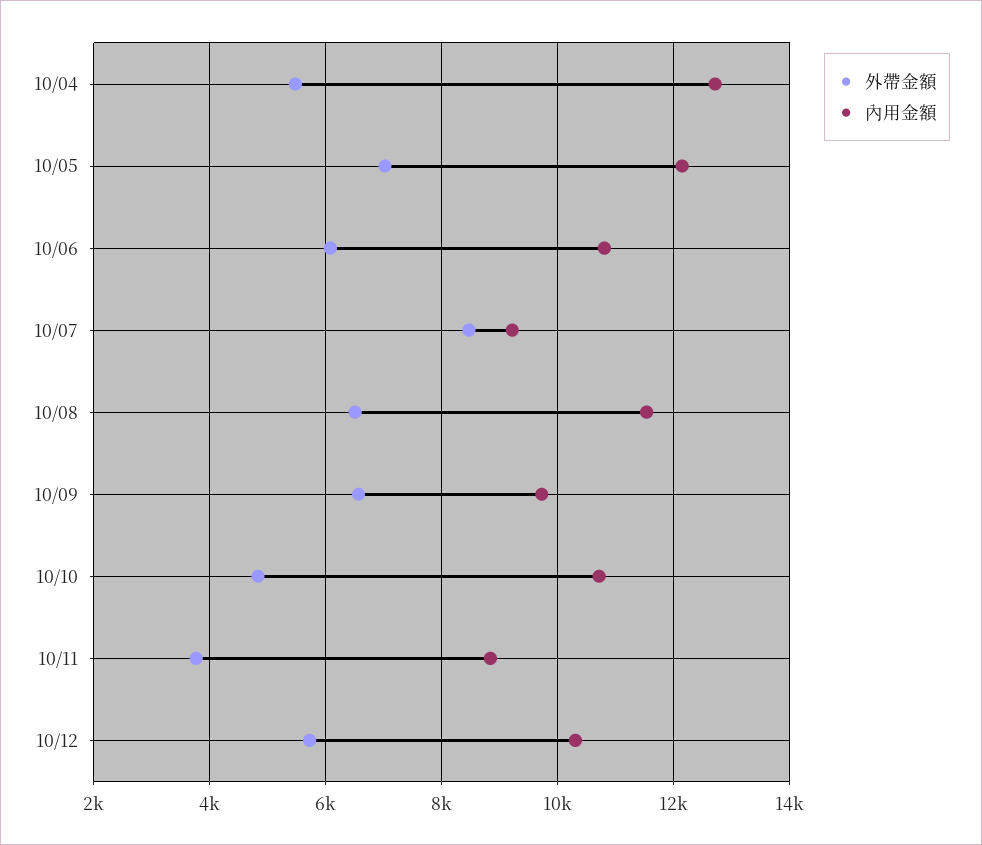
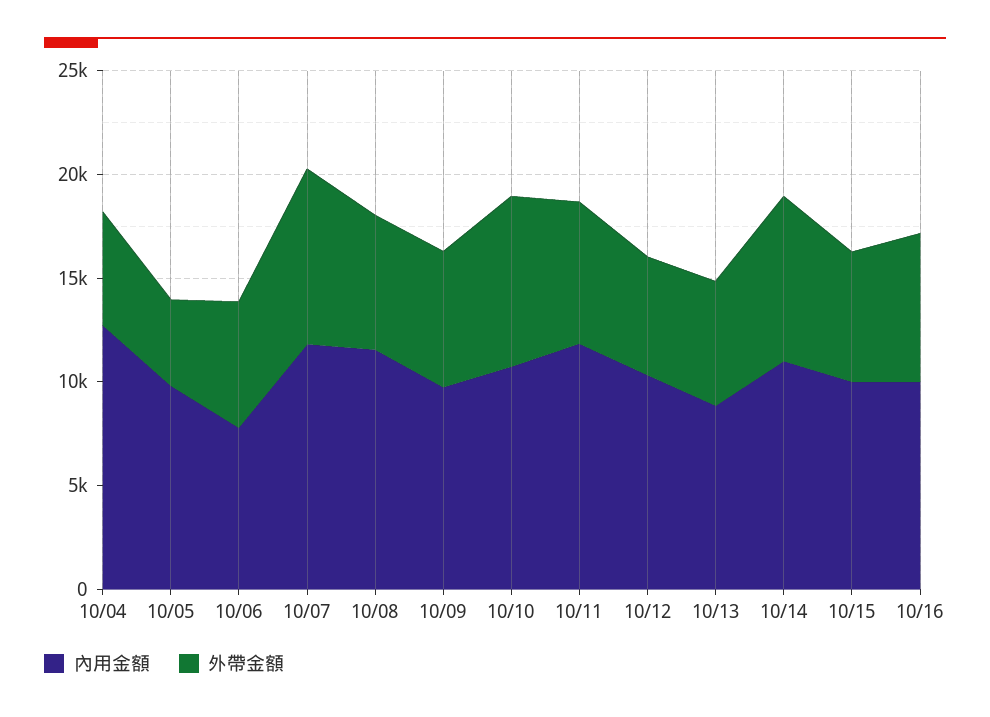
外帶金額, 10/05: 7000 -> 4000
內用金額, 10/05: 12200 -> 10000
內用金額, 10/06: 10800 -> 8000
內用金額, 10/07: 9200 -> 12000
外帶金額, 10/10: 4800 -> 8000
外帶金額, 10/11: 3800 -> 7000
內用金額, 10/11: 8800 -> 12000
內用金額, 10/13: none -> 9000
外帶金額, 10/13: none -> 6000
內用金額, 10/14: none -> 11000
外帶金額, 10/14: none -> 8000
內用金額, 10/15: none -> 10000
外帶金額, 10/15: none -> 6000
內用金額, 10/16: none -> 10000
外帶金額, 10/16: none -> 7000

